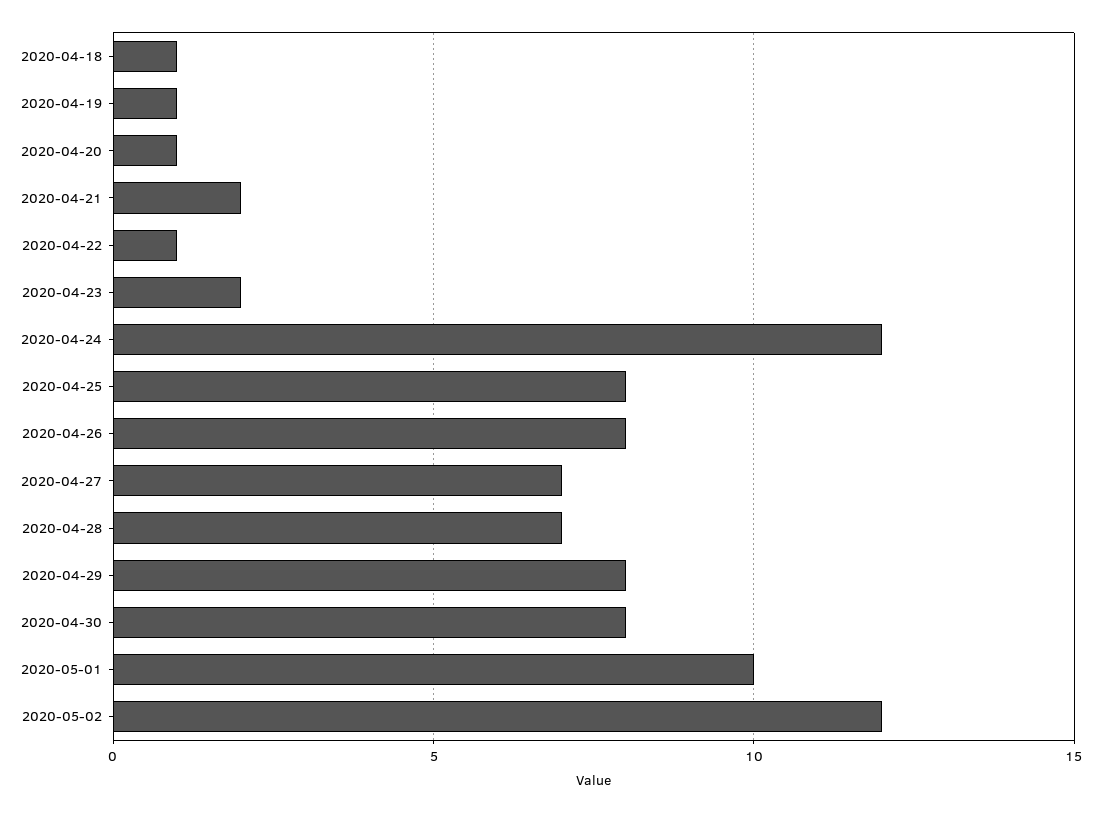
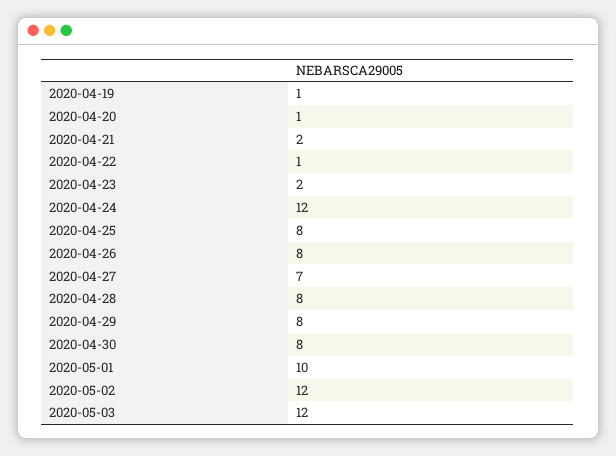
2020-04-18: 1 -> none
2020-04-28: 7 -> 8
2020-05-03: none -> 12

